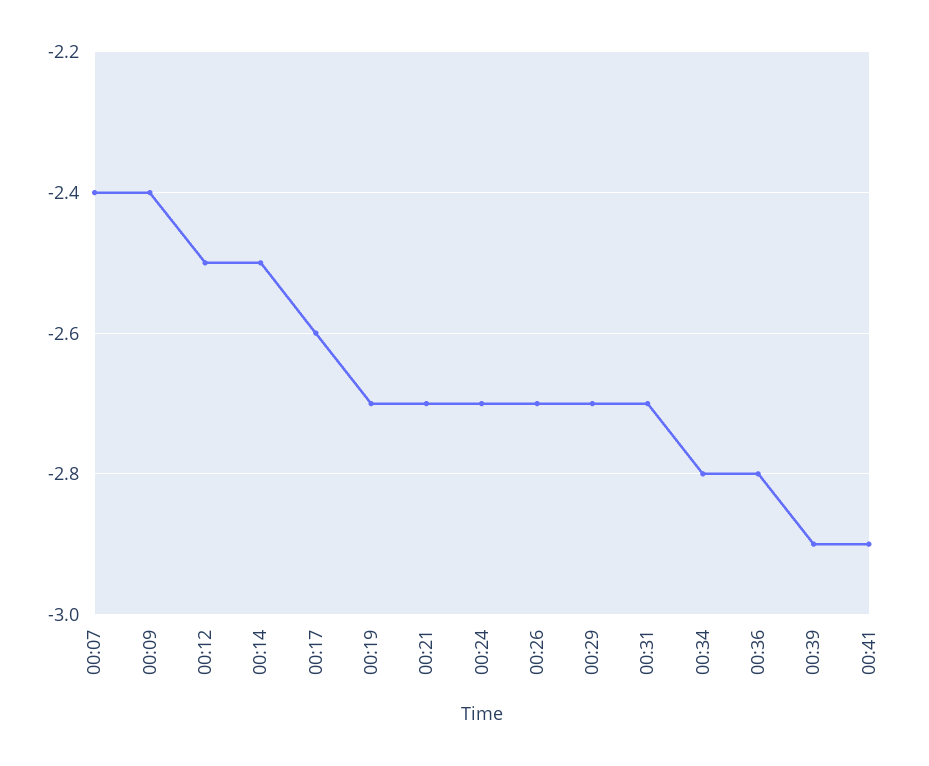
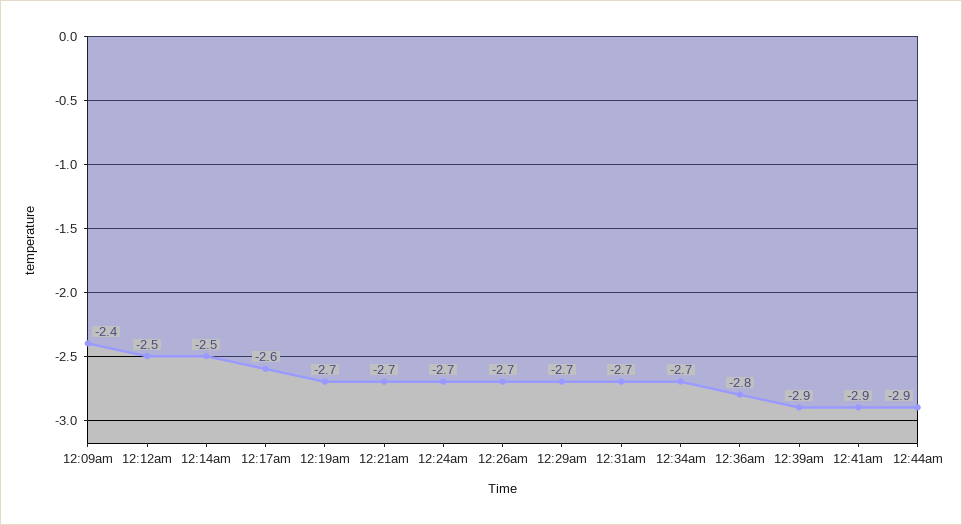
00:07: -2.4 -> none
00:34: -2.8 -> -2.7
12:44am: none -> -2.9

